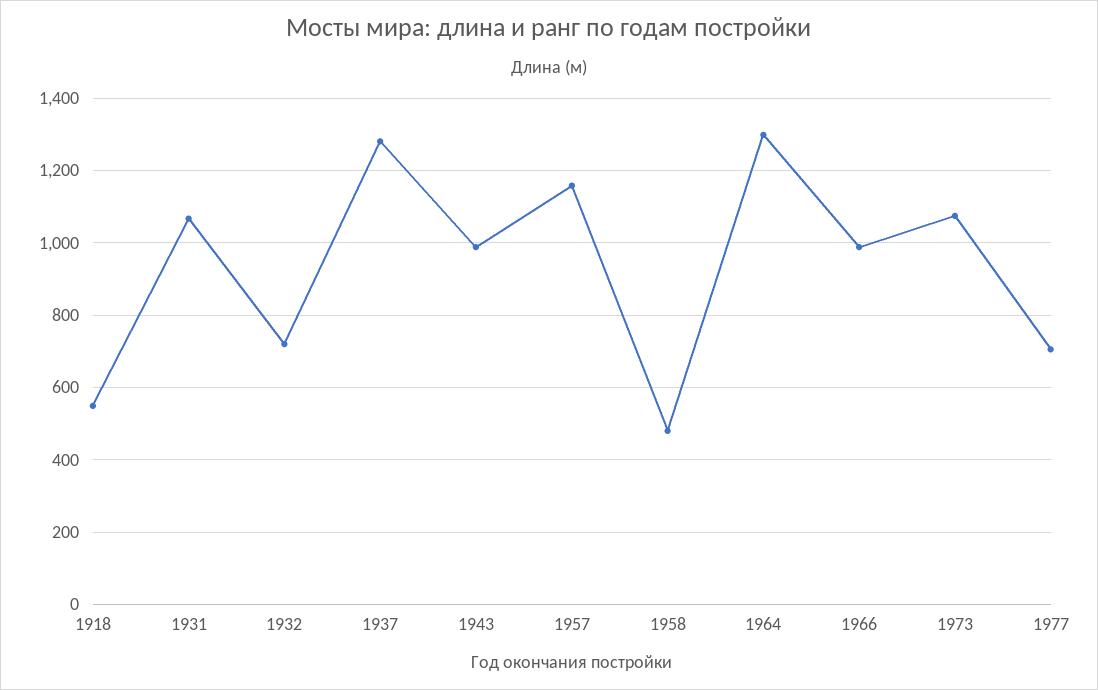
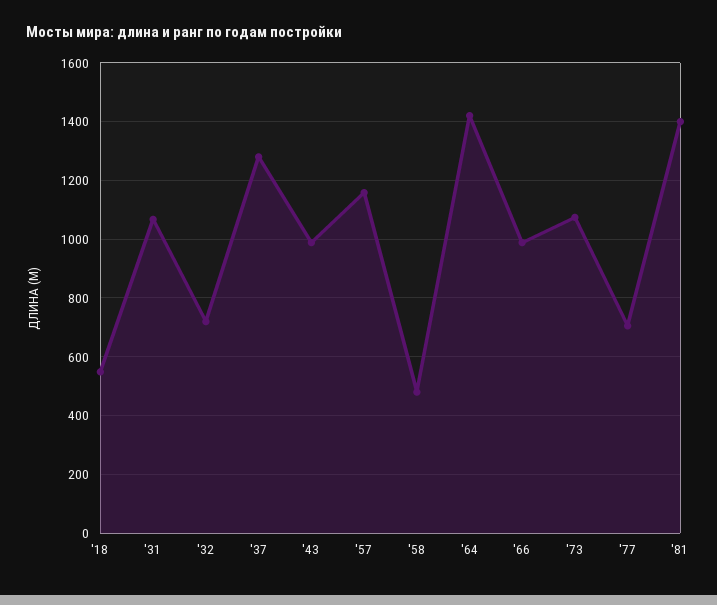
1964: 1300 -> 1425
'81: none -> 1400

